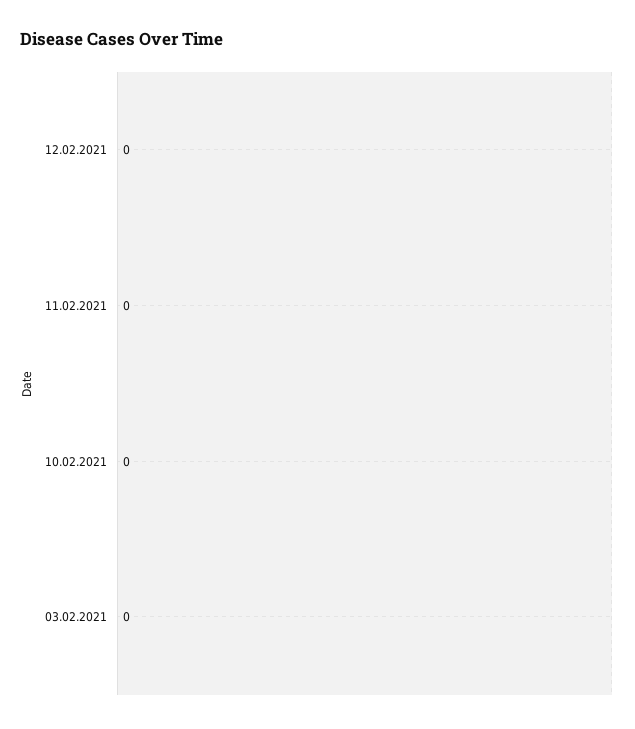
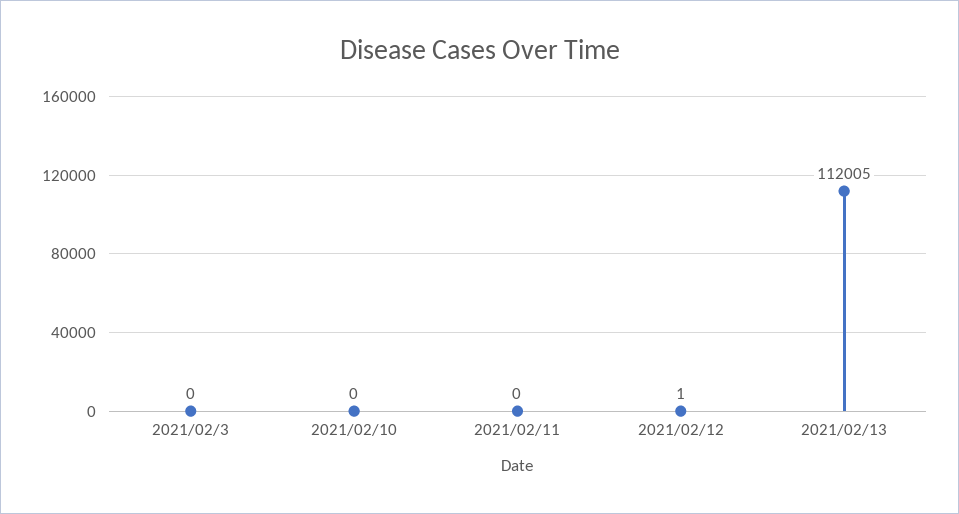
12.02.2021: 0 -> 1
2021/02/13: none -> 112005

